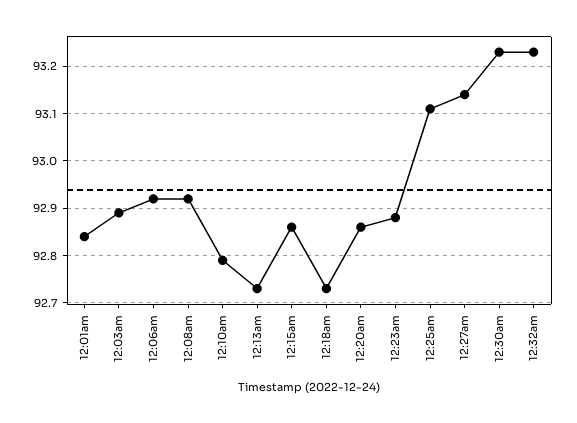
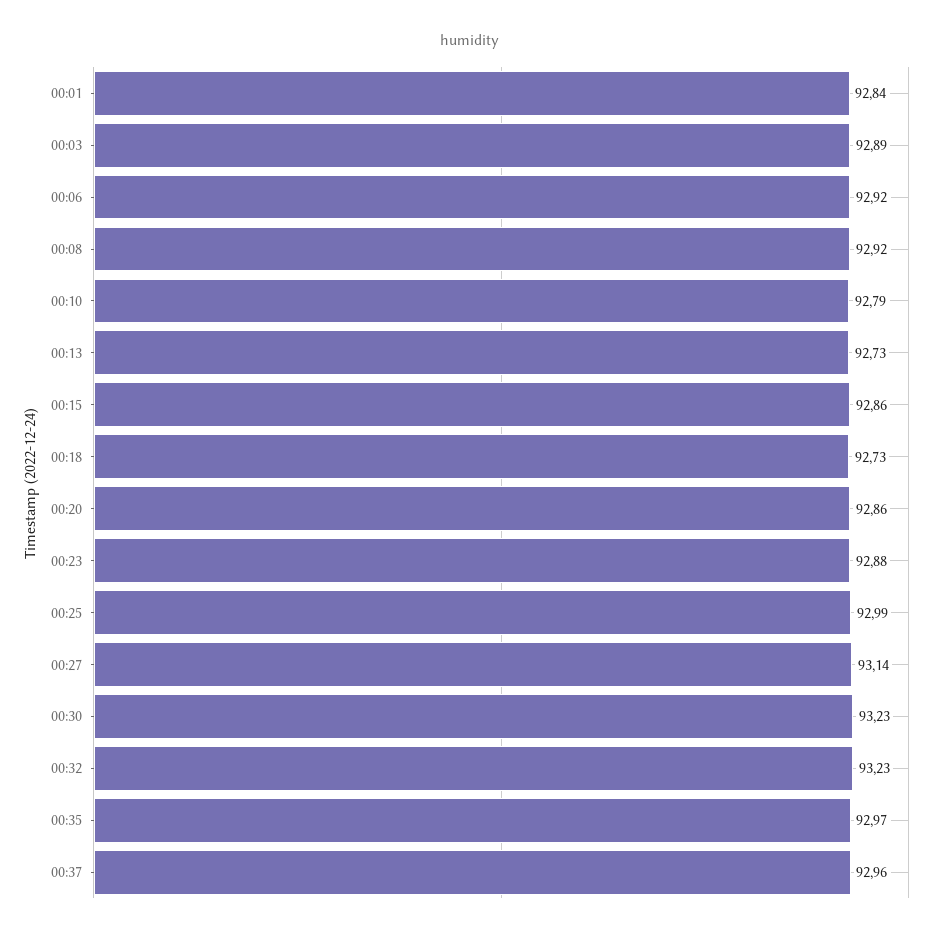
12:25am: 93.1 -> 92.99
00:35: none -> 92.97
00:37: none -> 92.96

